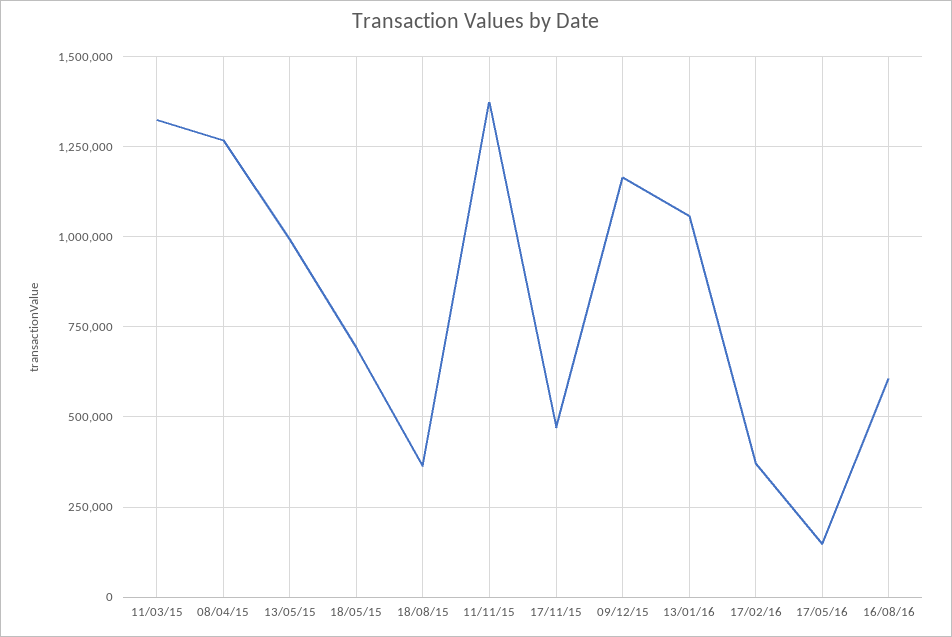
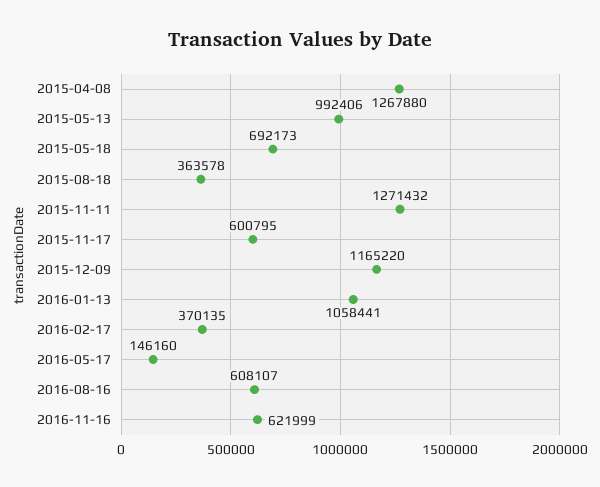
11/03/15: 1325000 -> none
11/11/15: 1375000 -> 1271432
17/11/15: 475000 -> 600795
2016-11-16: none -> 621999

